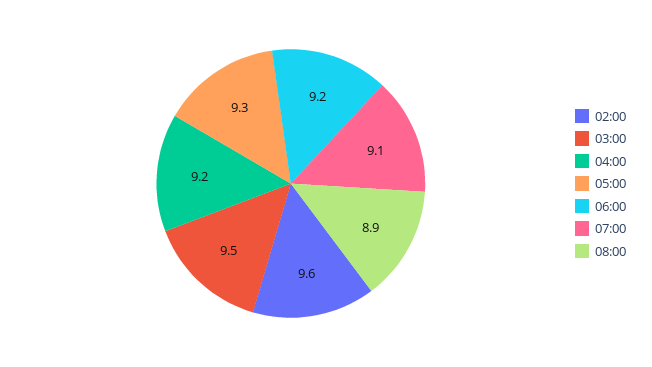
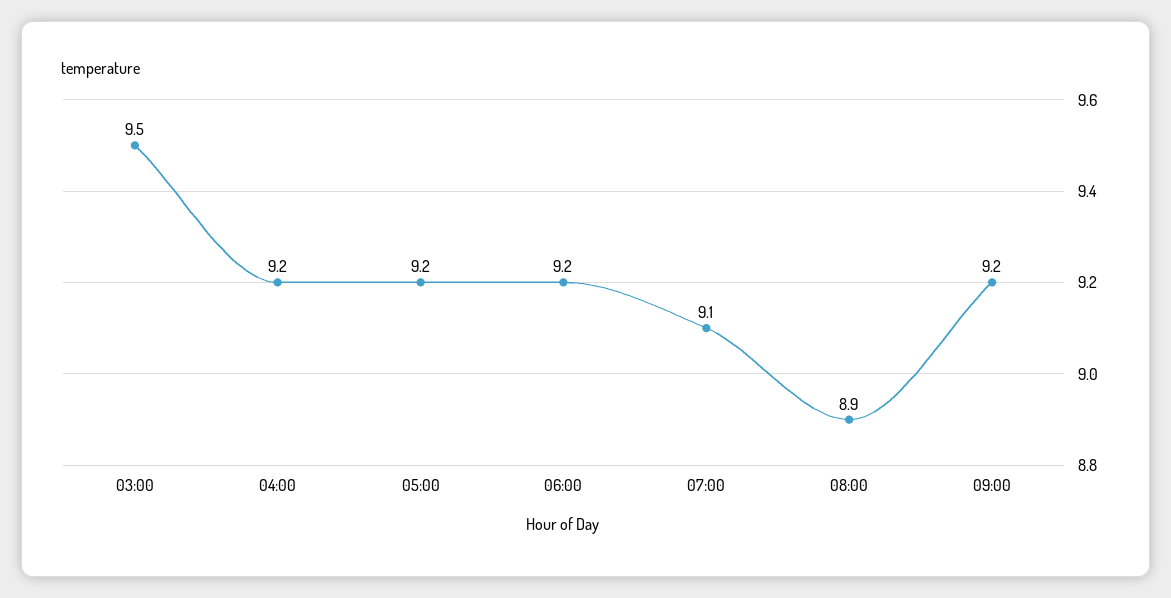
02:00: 9.6 -> none
05:00: 9.3 -> 9.2
09:00: none -> 9.2

